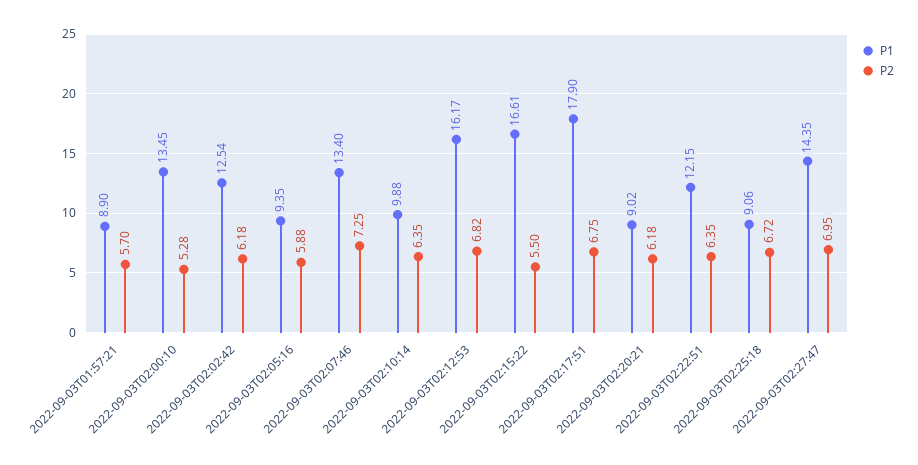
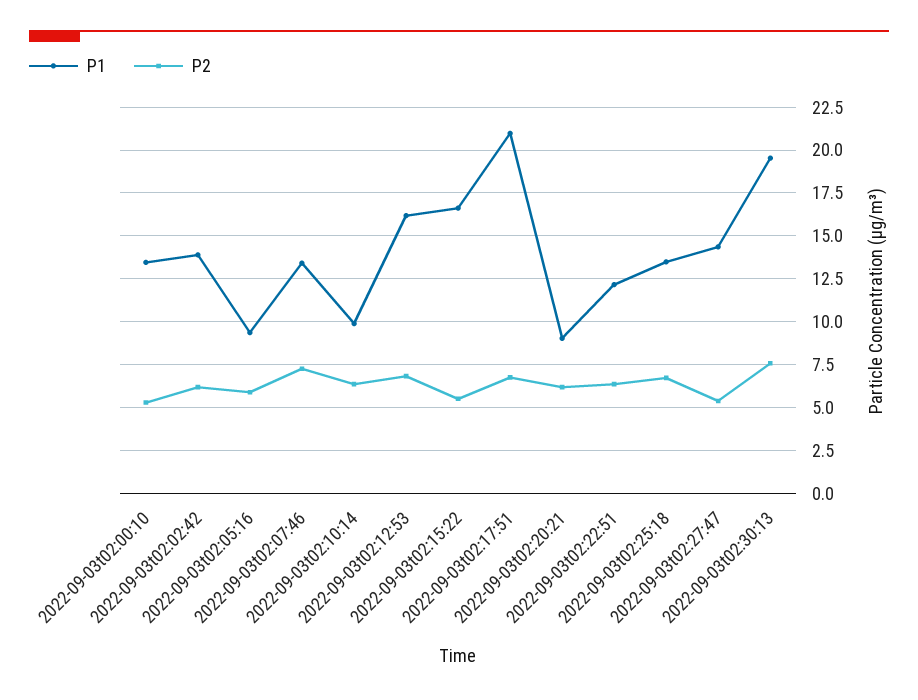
P1, 2022-09-03T01:57:21: 8.9 -> none
P2, 2022-09-03T01:57:21: 5.7 -> none
P1, 2022-09-03T02:02:42: 12.54 -> 14
P1, 2022-09-03T02:17:51: 17.9 -> 21
P1, 2022-09-03T02:25:18: 9.06 -> 13.5
P2, 2022-09-03T02:27:47: 6.95 -> 5.5
P1, 2022-09-03t02:30:13: none -> 19.5
P2, 2022-09-03t02:30:13: none -> 7.5

